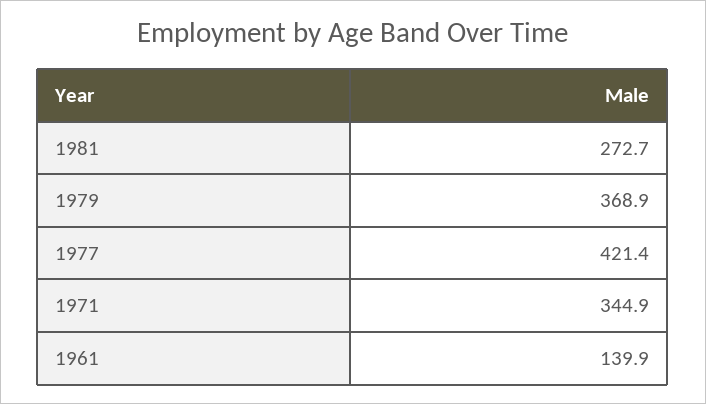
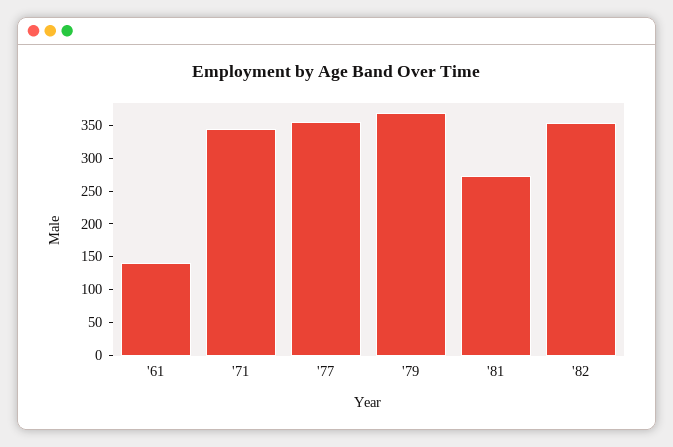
1977: 421.4 -> 350
'82: none -> 350

